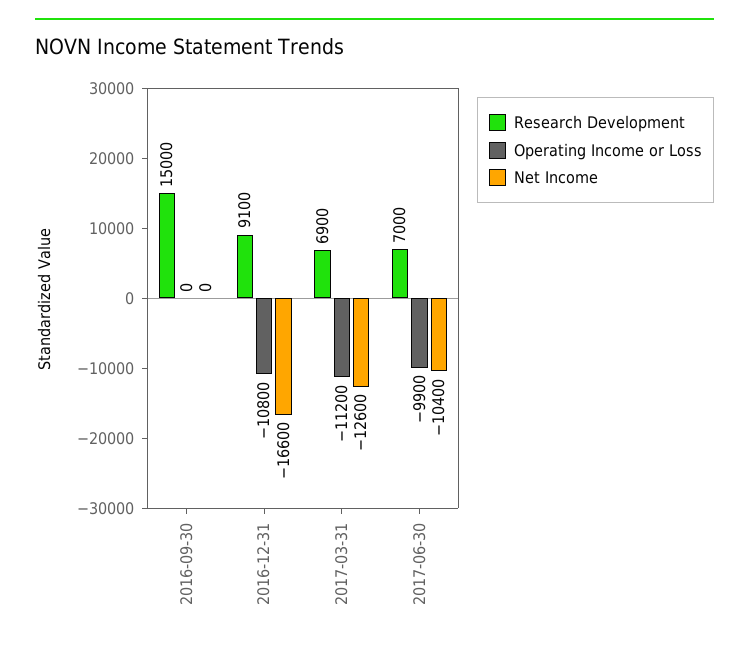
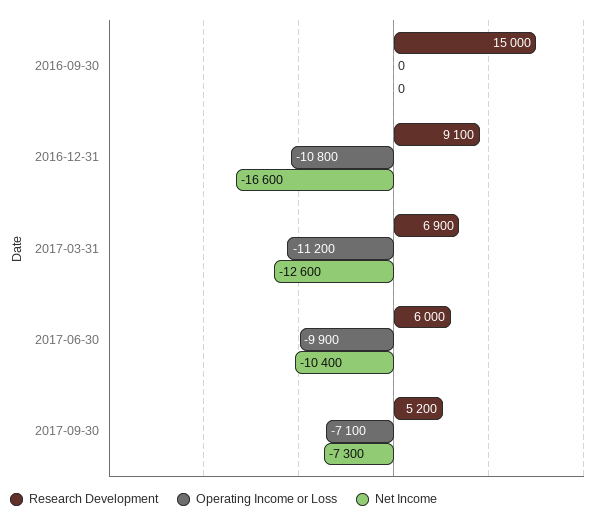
Research Development, 2017-06-30: 7000 -> 6000
Research Development, 2017-09-30: none -> 5200
Operating Income or Loss, 2017-09-30: none -> -7100
Net Income, 2017-09-30: none -> -7300

